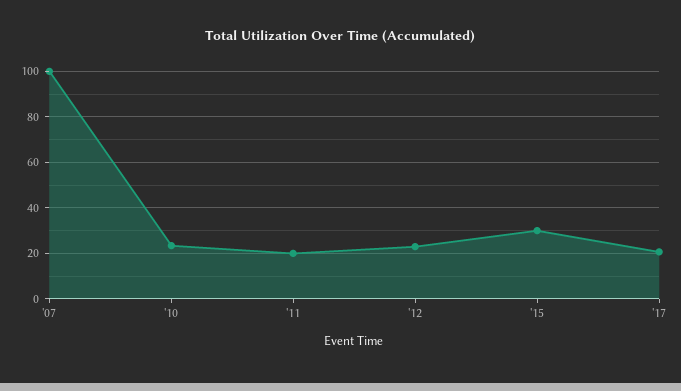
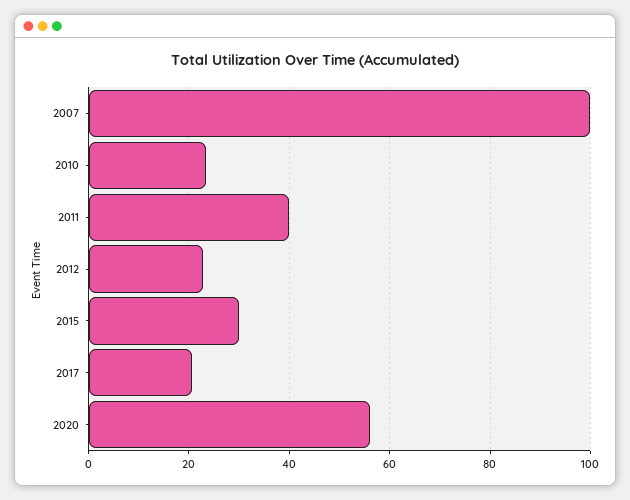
'11: 20 -> 40
2020: none -> 56

